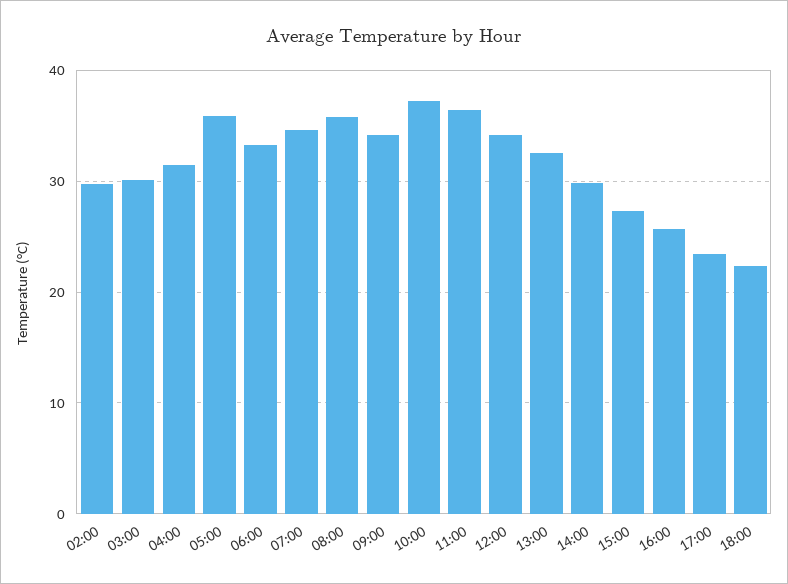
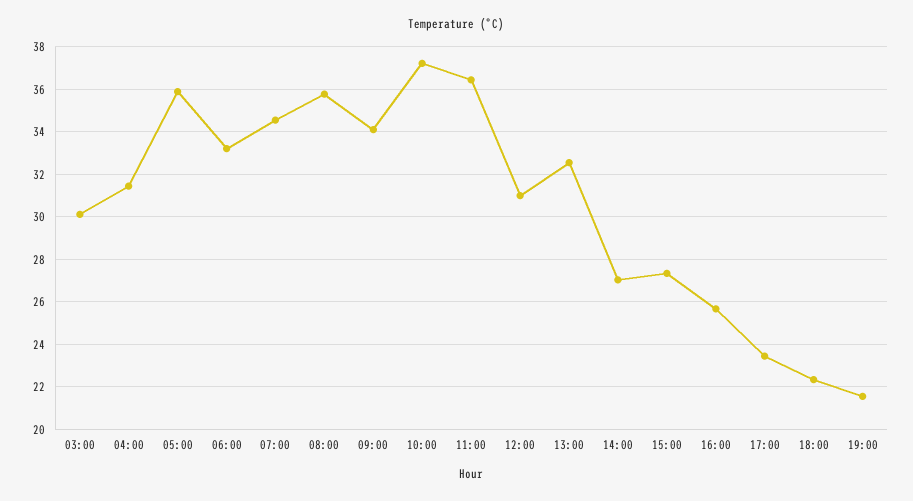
02:00: 30 -> none
12:00: 34 -> 31
14:00: 30 -> 27
19:00: none -> 21.5

